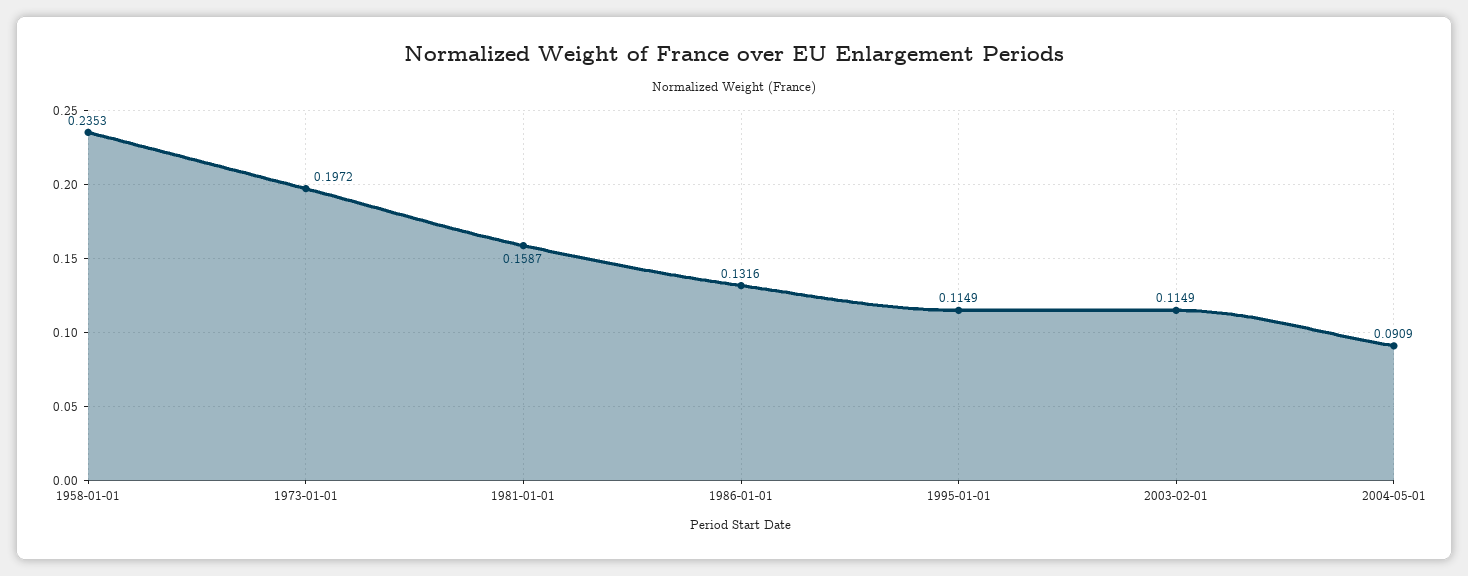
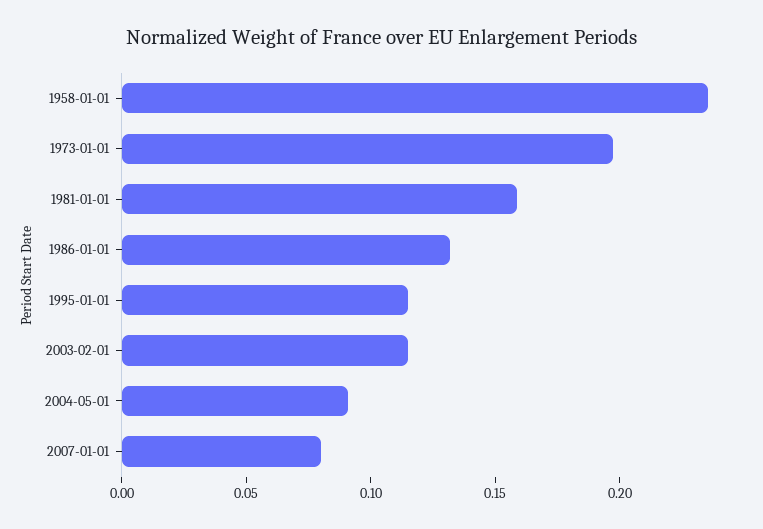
2007-01-01: none -> 0.08

